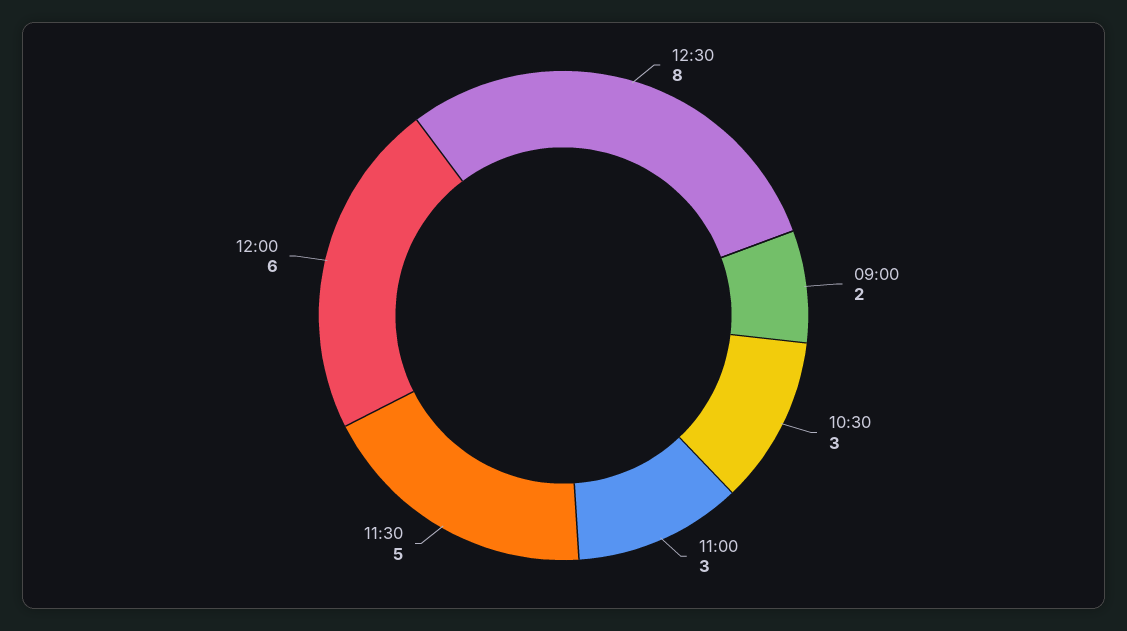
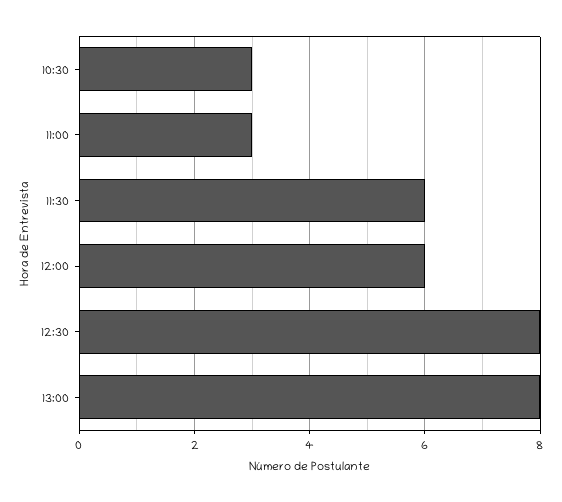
09:00: 2 -> none
11:30: 5 -> 6
13:00: none -> 8

